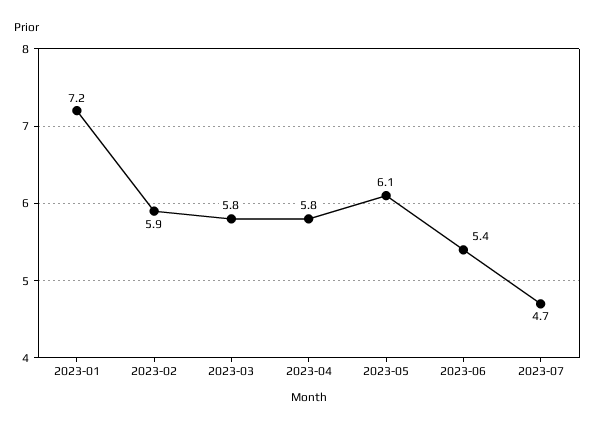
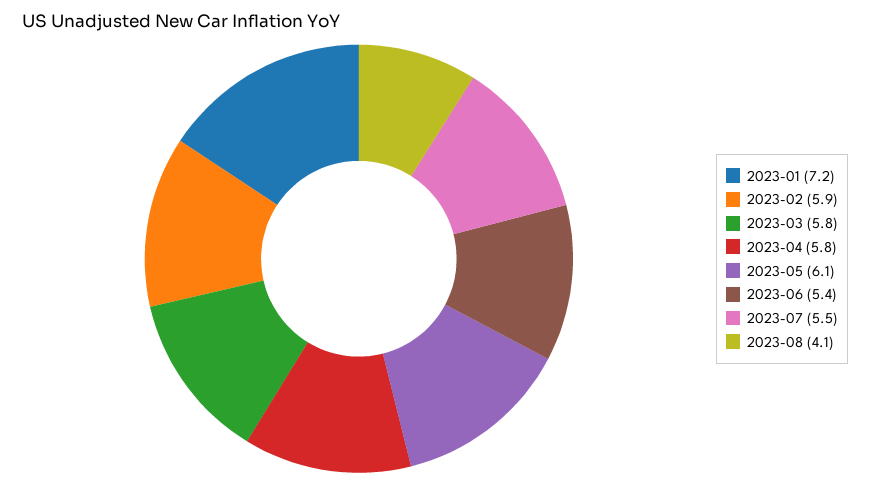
2023-07: 4.7 -> 5.5
2023-08: none -> 4.1

